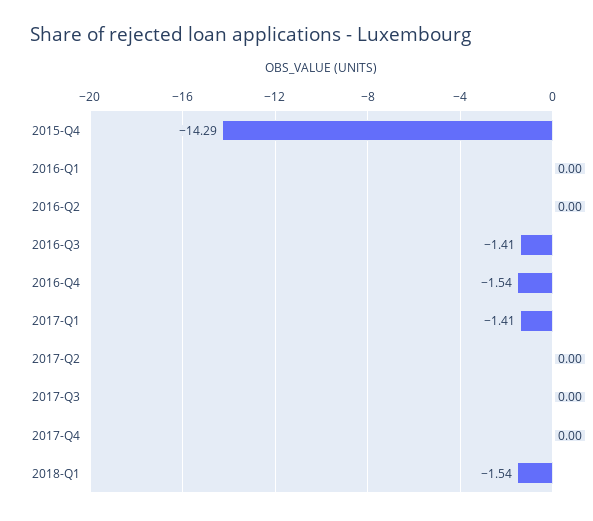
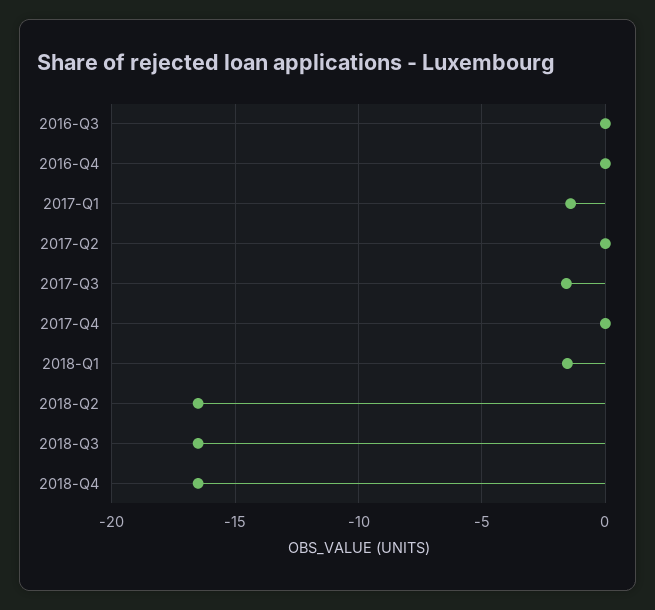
2015-Q4: -14.29 -> none
2016-Q1: 0 -> none
2016-Q2: 0 -> none
2016-Q3: -1.41 -> 0
2016-Q4: -1.54 -> 0
2017-Q3: 0 -> -1.5
2018-Q2: none -> -16.5
2018-Q3: none -> -16.5
2018-Q4: none -> -16.5

